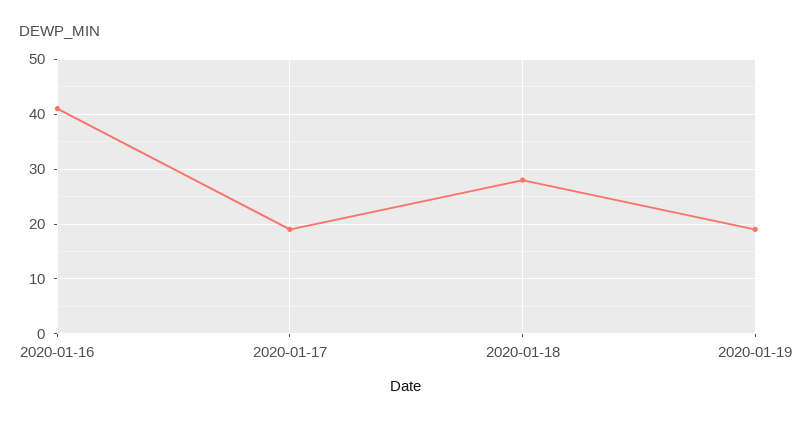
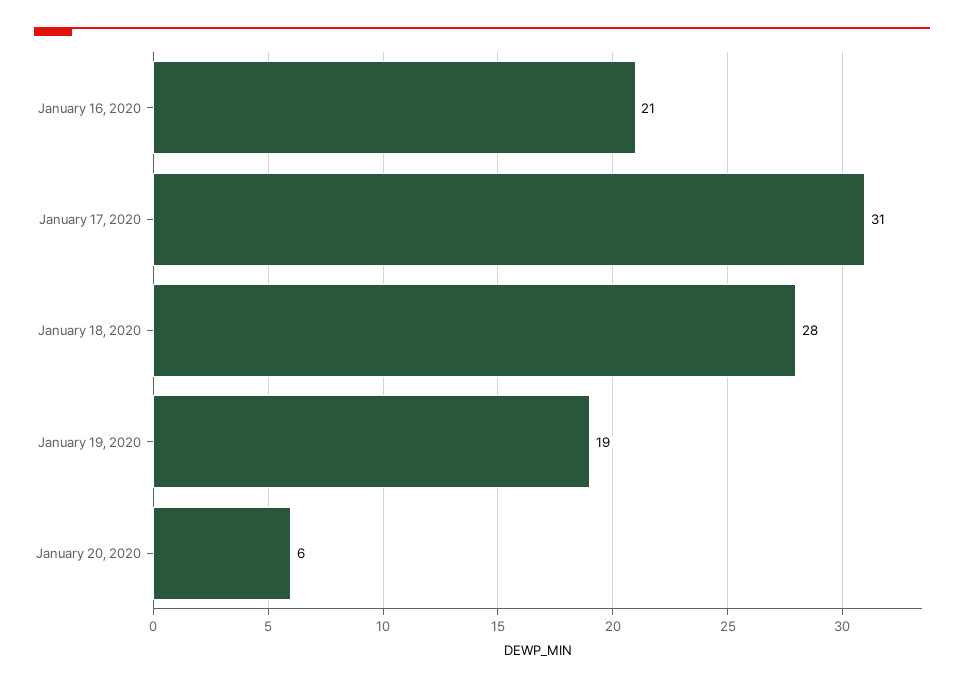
2020-01-16: 40 -> 21
2020-01-17: 20 -> 31
January 20, 2020: none -> 6

